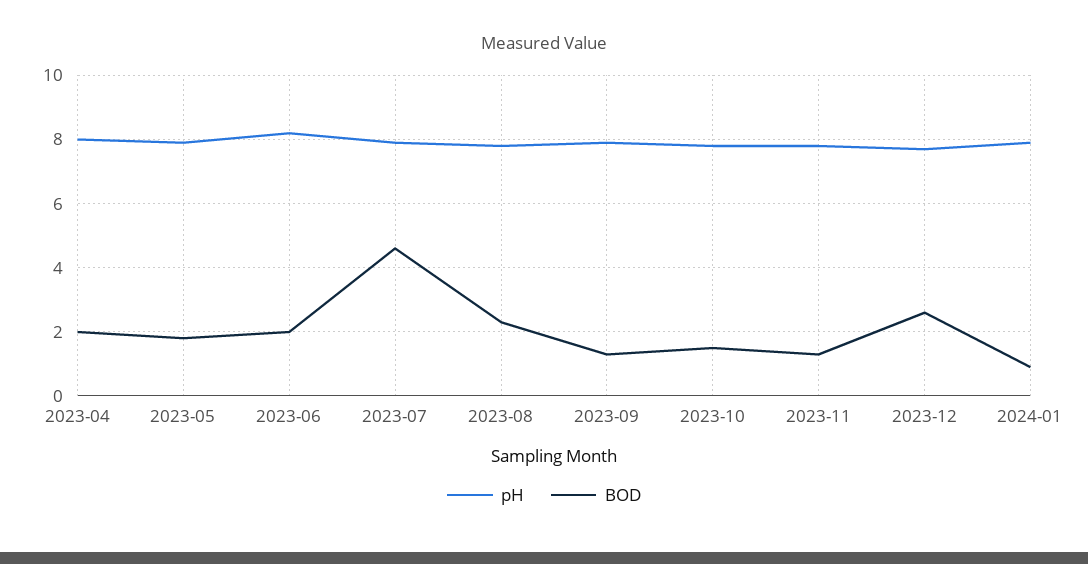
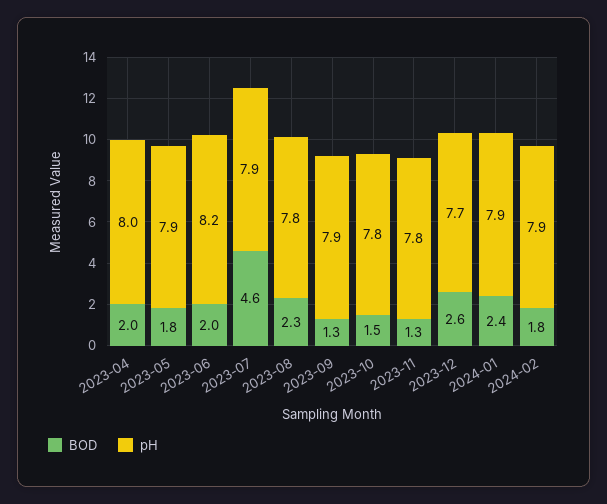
BOD, 2024-01: 1 -> 2.4
BOD, 2024-02: none -> 1.8
pH, 2024-02: none -> 7.9

